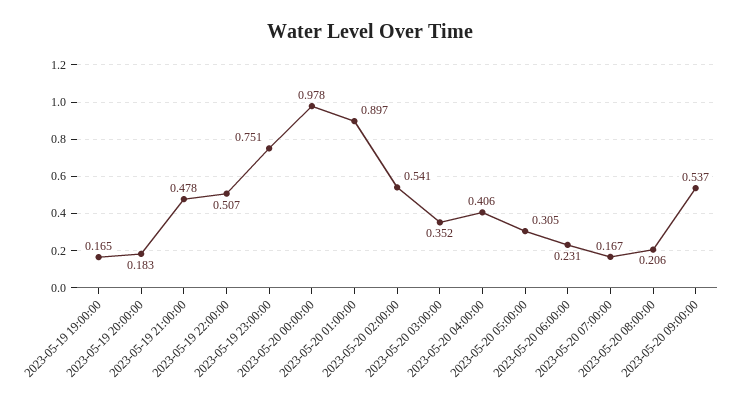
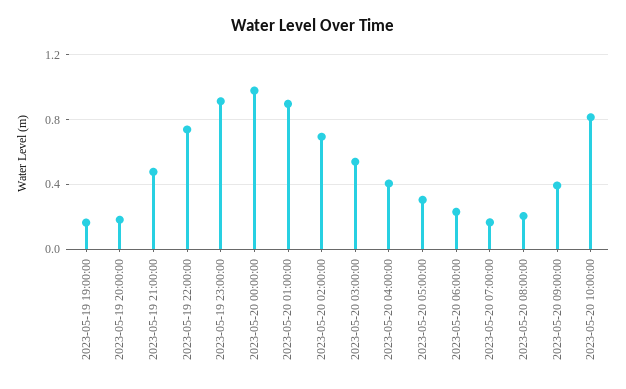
2023-05-19 22:00:00: 0.507 -> 0.75
2023-05-19 23:00:00: 0.751 -> 0.9
2023-05-20 02:00:00: 0.541 -> 0.7
2023-05-20 03:00:00: 0.352 -> 0.55
2023-05-20 09:00:00: 0.537 -> 0.4
2023-05-20 10:00:00: none -> 0.8

